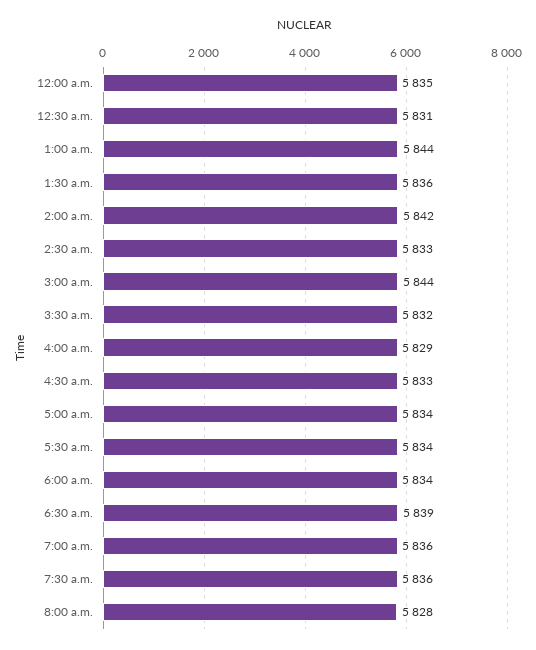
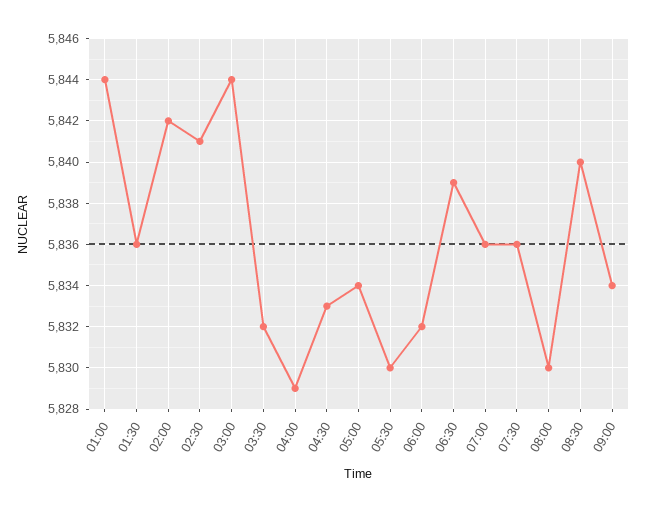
12:00 a.m.: 5835 -> none
12:30 a.m.: 5831 -> none
2:30 a.m.: 5833 -> 5841
5:30 a.m.: 5834 -> 5830
6:00 a.m.: 5834 -> 5832
8:00 a.m.: 5828 -> 5830
08:30: none -> 5840
09:00: none -> 5834

